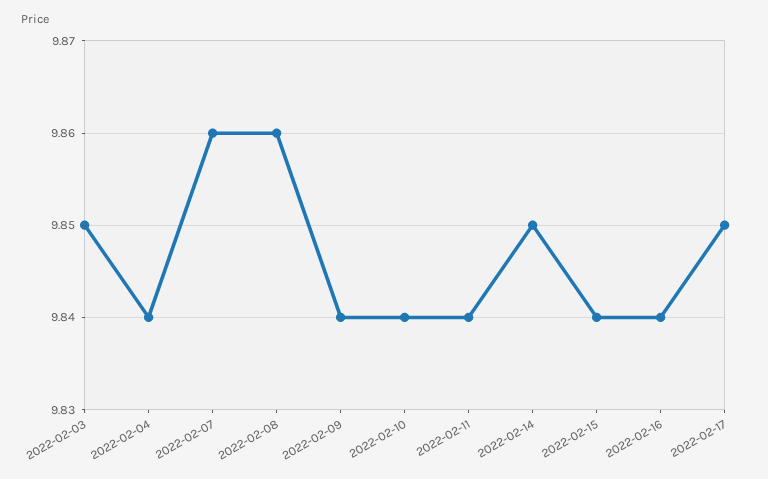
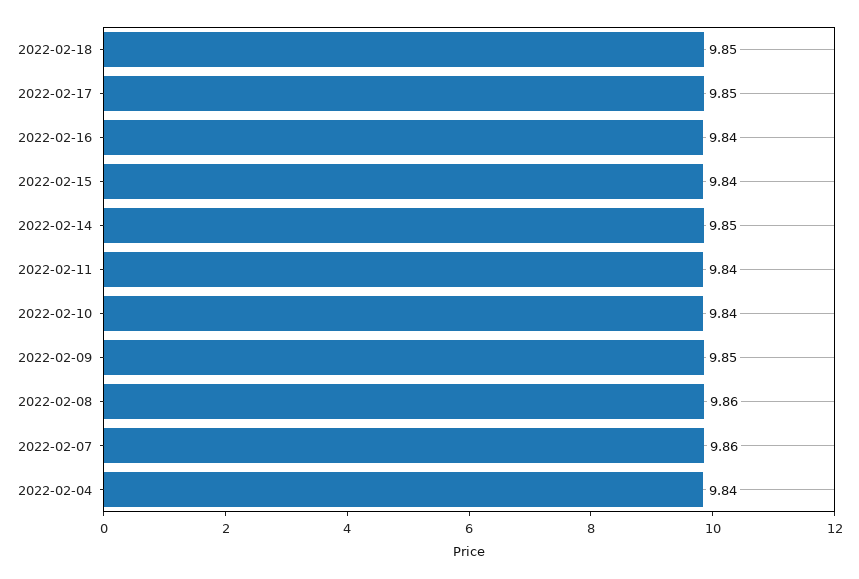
2022-02-03: 9.85 -> none
2022-02-09: 9.84 -> 9.85
2022-02-18: none -> 9.85

